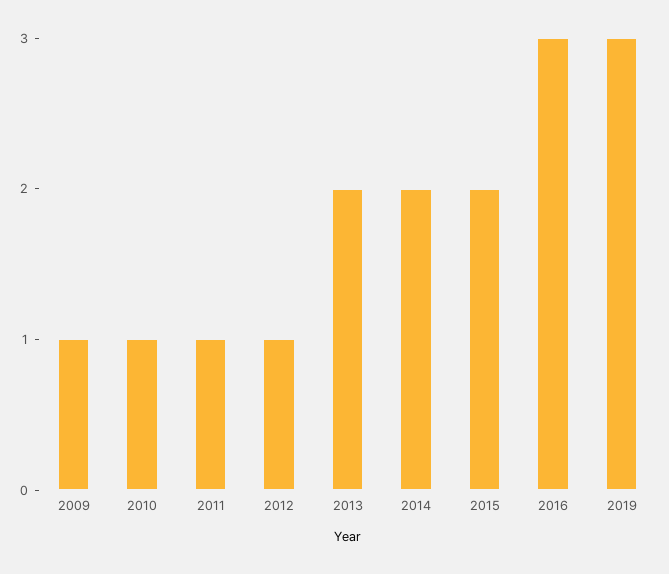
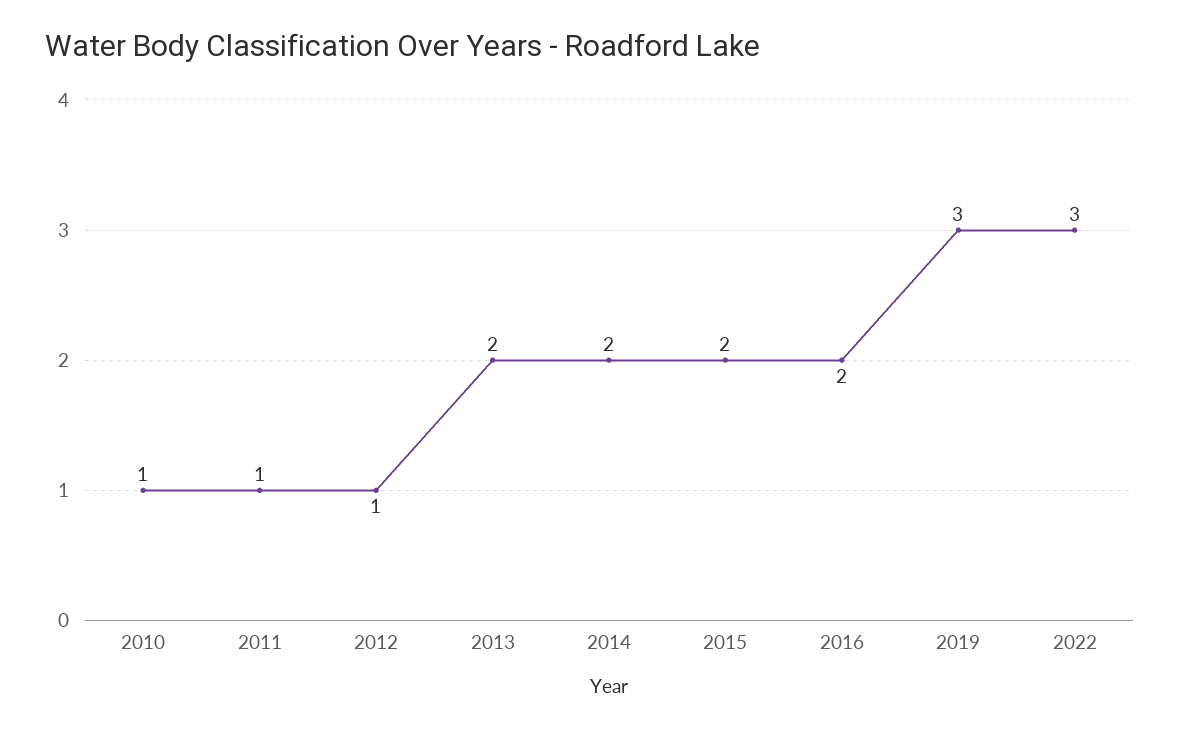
2009: 1 -> none
2016: 3 -> 2
2022: none -> 3

